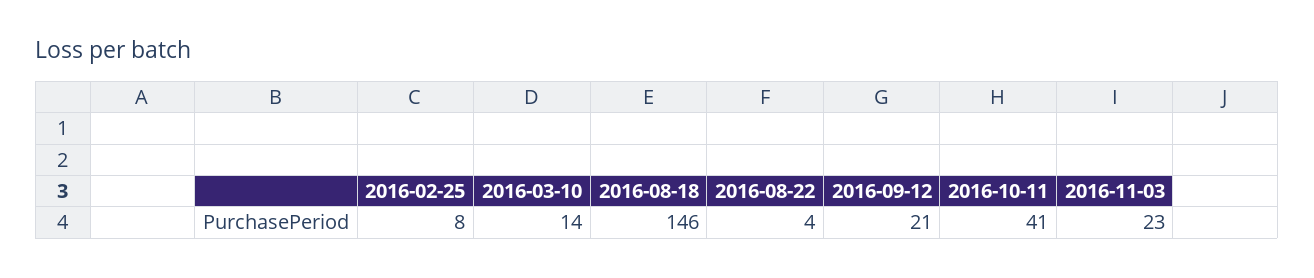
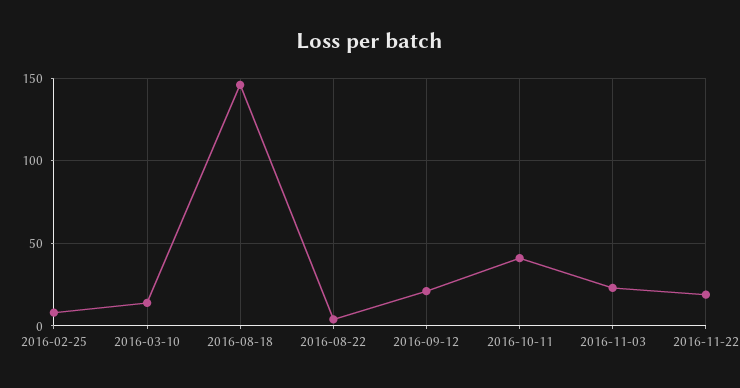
2016-11-22: none -> 20

